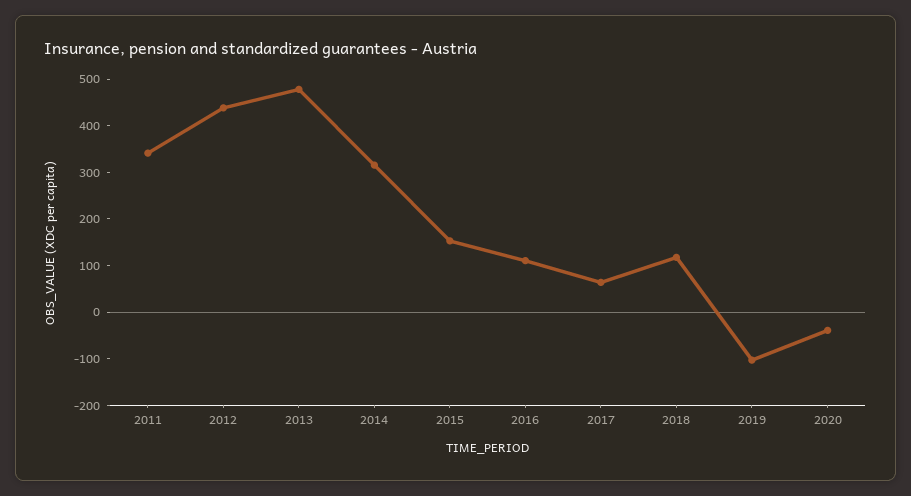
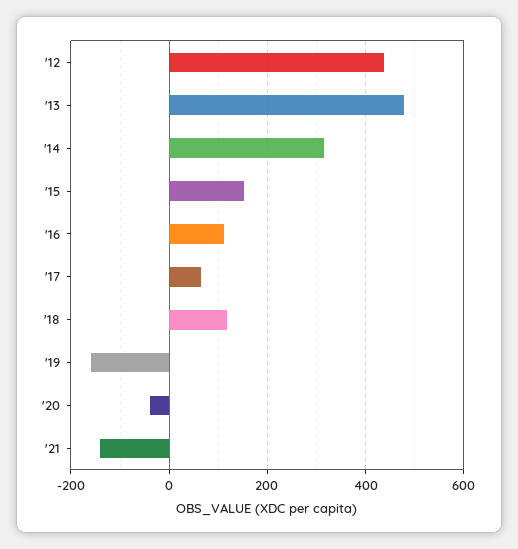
2011: 340 -> none
2019: -100 -> -160
'21: none -> -140

